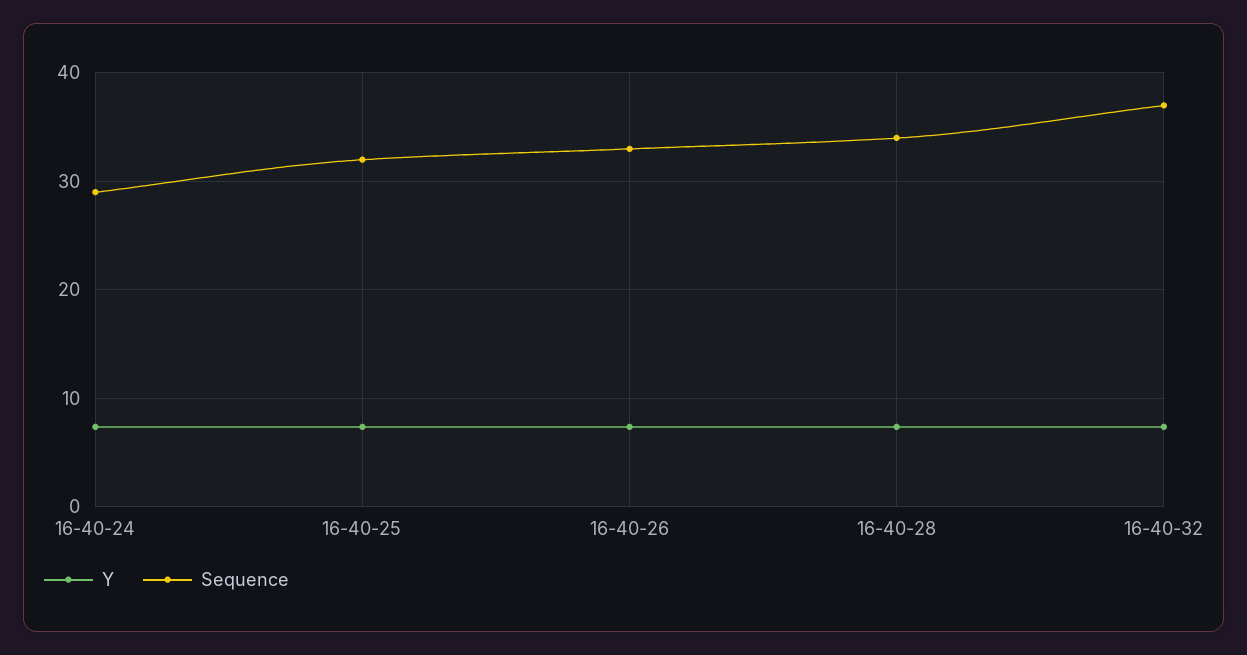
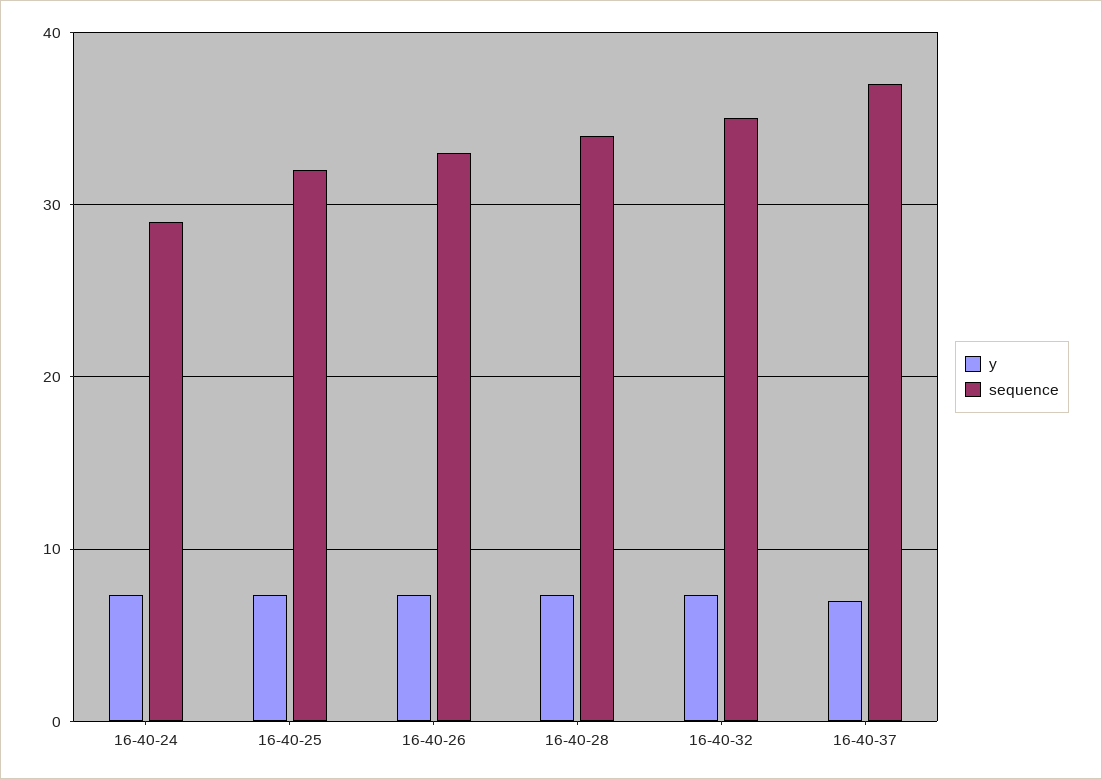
Sequence, 16-40-32: 37 -> 35
Y, 16-40-37: none -> 7
Sequence, 16-40-37: none -> 37

